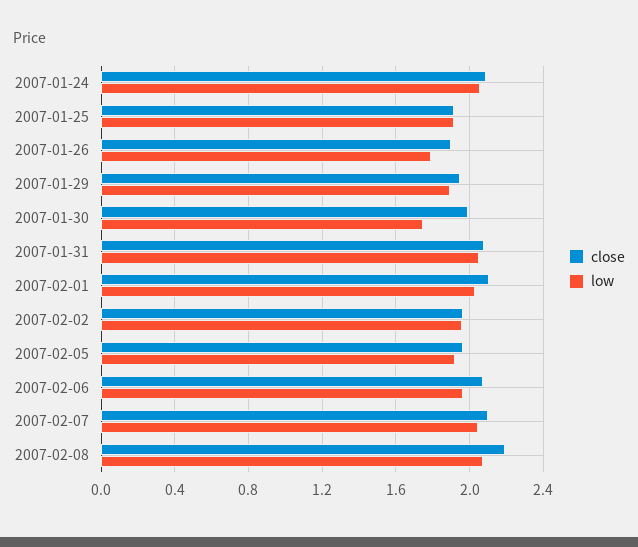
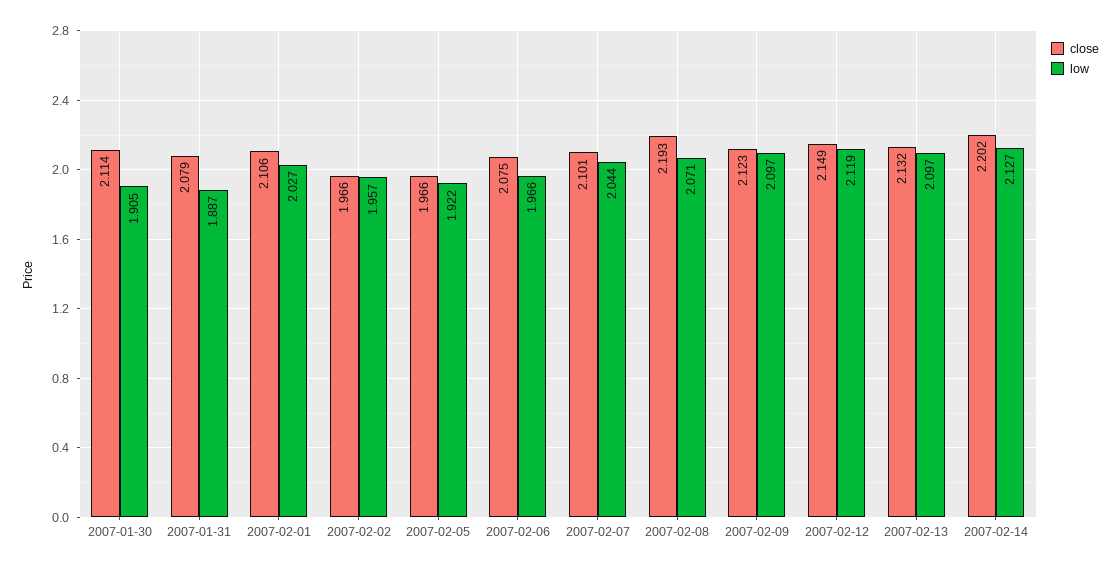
close, 2007-01-24: 2.1 -> none
low, 2007-01-24: 2.05 -> none
close, 2007-01-25: 1.9 -> none
low, 2007-01-25: 1.9 -> none
close, 2007-01-26: 1.9 -> none
low, 2007-01-26: 1.8 -> none
close, 2007-01-29: 1.95 -> none
low, 2007-01-29: 1.9 -> none
close, 2007-01-30: 2 -> 2.114
low, 2007-01-30: 1.75 -> 1.905
low, 2007-01-31: 2.05 -> 1.887
close, 2007-02-09: none -> 2.123
low, 2007-02-09: none -> 2.097
close, 2007-02-12: none -> 2.149
low, 2007-02-12: none -> 2.119
close, 2007-02-13: none -> 2.132
low, 2007-02-13: none -> 2.097
close, 2007-02-14: none -> 2.202
low, 2007-02-14: none -> 2.127

